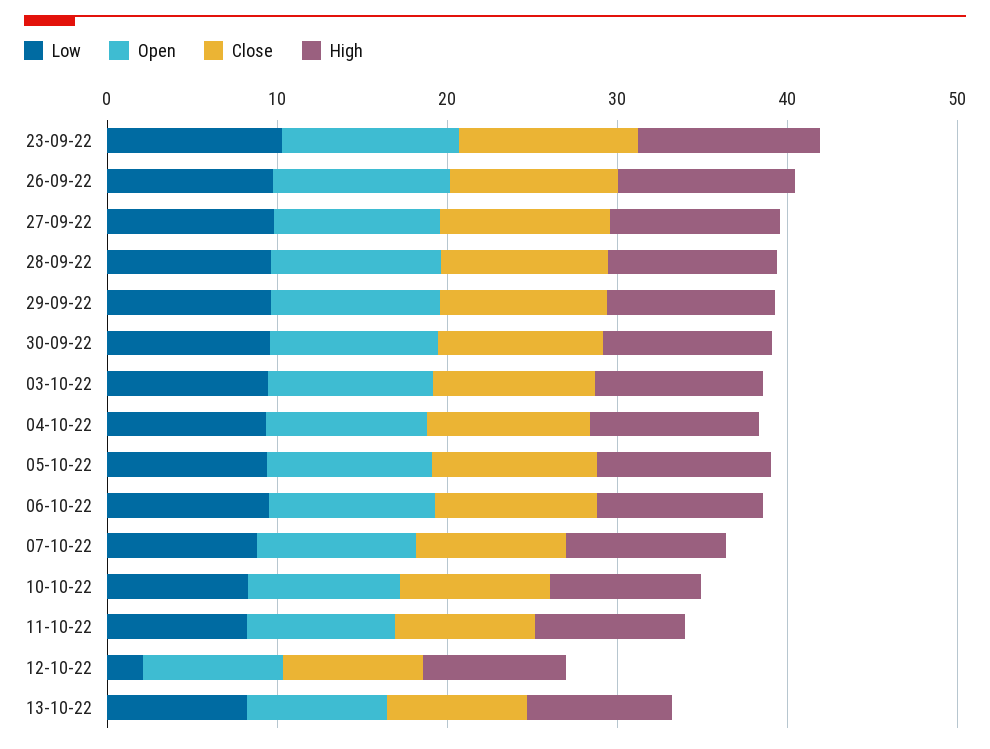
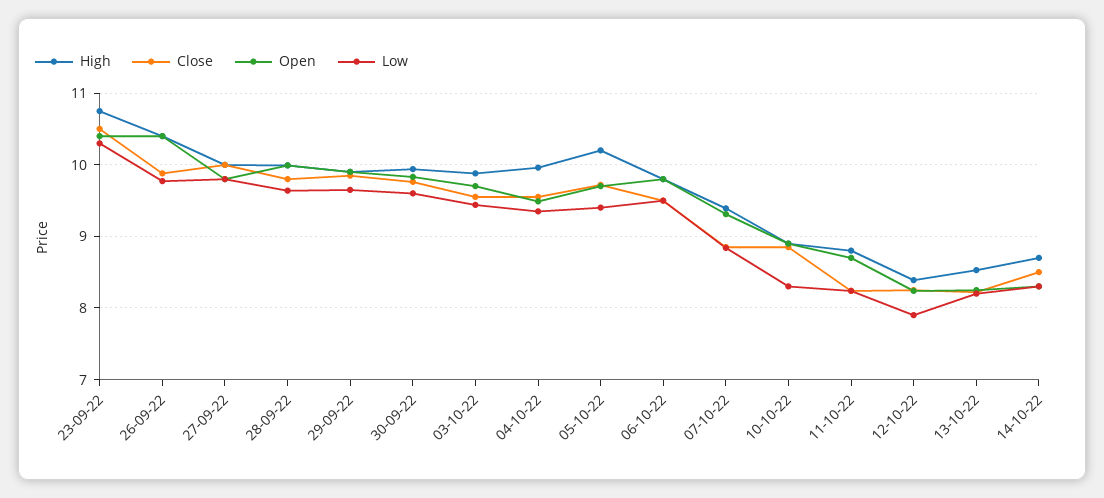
Low, 12-10-22: 2 -> 7.9
High, 14-10-22: none -> 8.7
Close, 14-10-22: none -> 8.5
Open, 14-10-22: none -> 8.3
Low, 14-10-22: none -> 8.3

